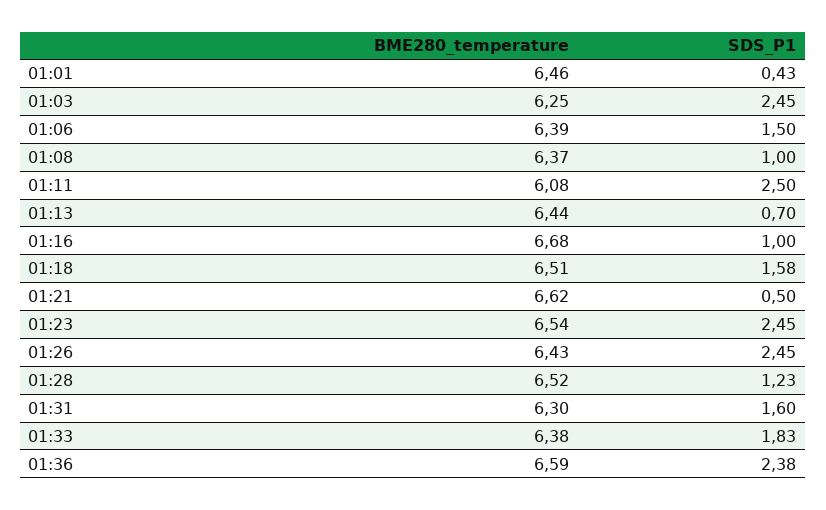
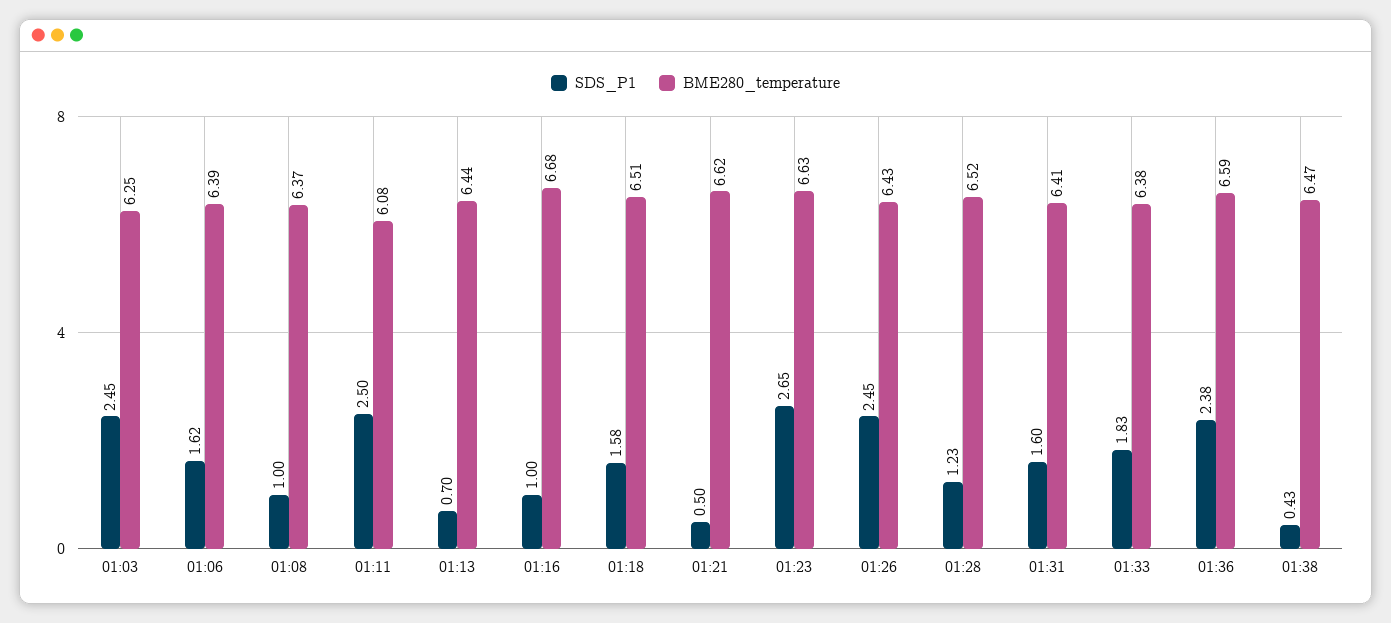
BME280_temperature, 01:01: 6.46 -> none
SDS_P1, 01:01: 0.43 -> none
SDS_P1, 01:06: 1.5 -> 1.62
BME280_temperature, 01:23: 6.54 -> 6.63
SDS_P1, 01:23: 2.45 -> 2.65
BME280_temperature, 01:31: 6.3 -> 6.41
SDS_P1, 01:38: none -> 0.43
BME280_temperature, 01:38: none -> 6.47

